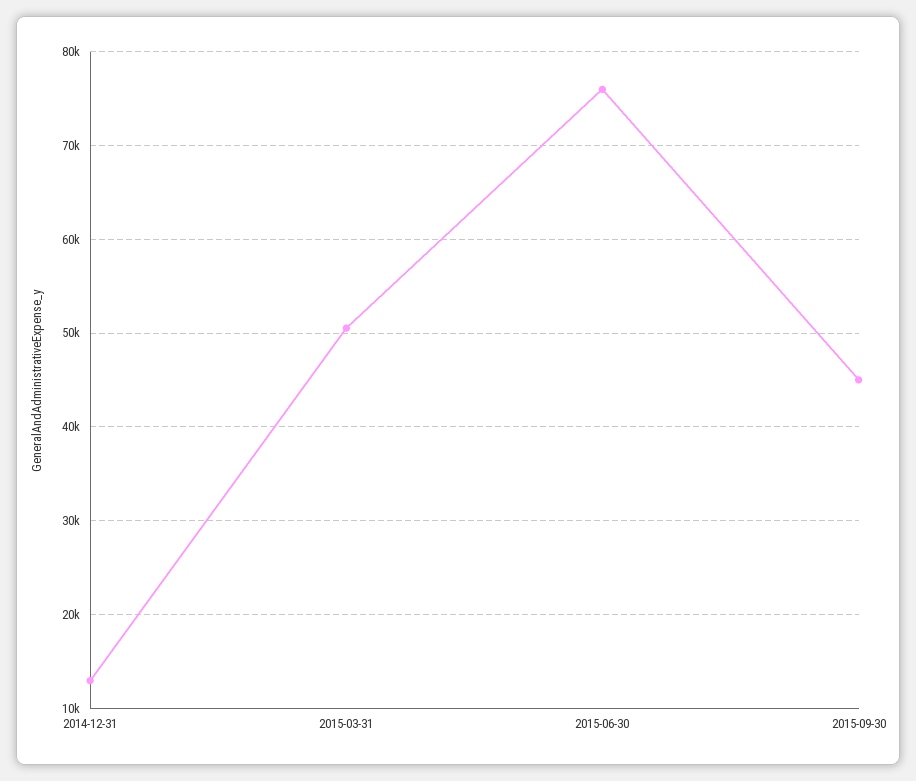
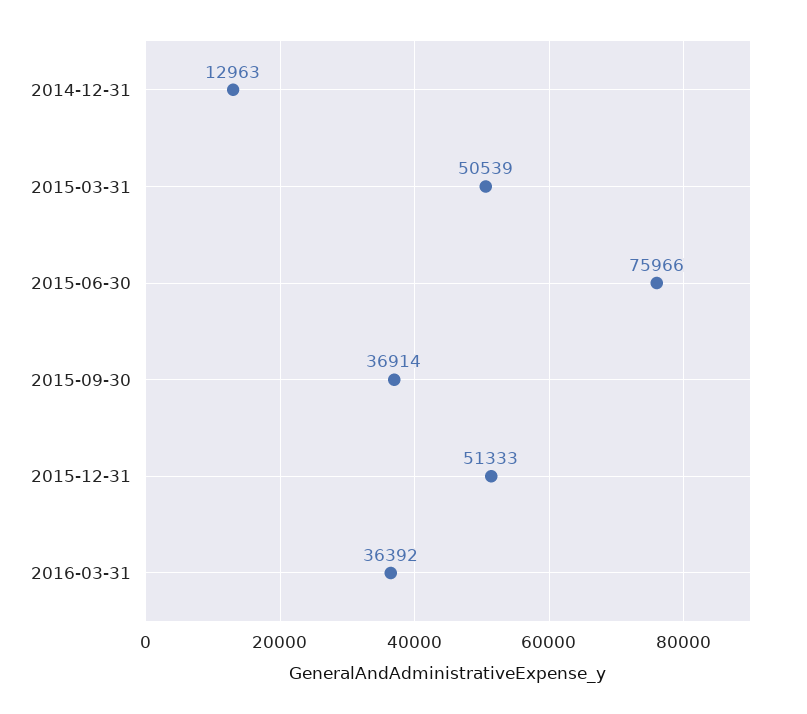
2015-09-30: 45000 -> 36914
2015-12-31: none -> 51333
2016-03-31: none -> 36392

